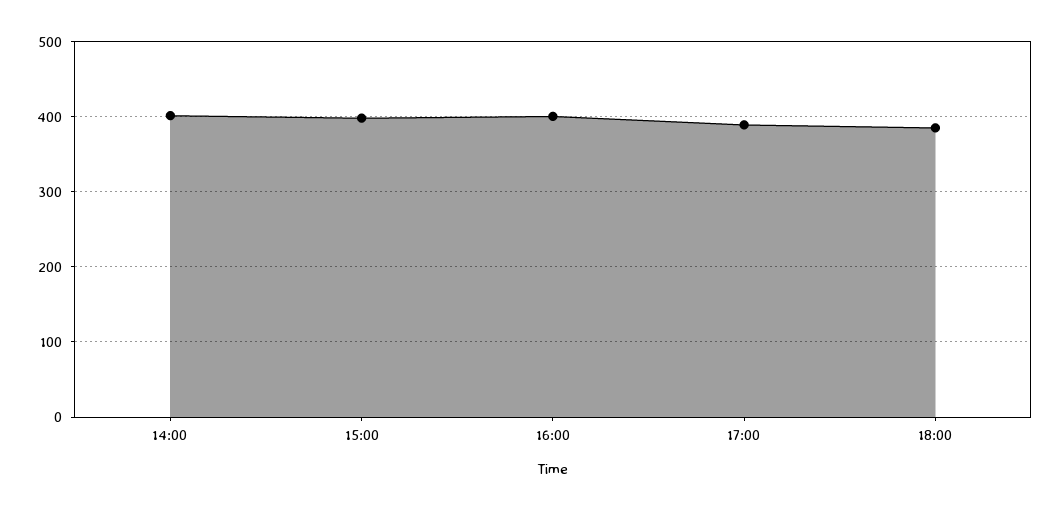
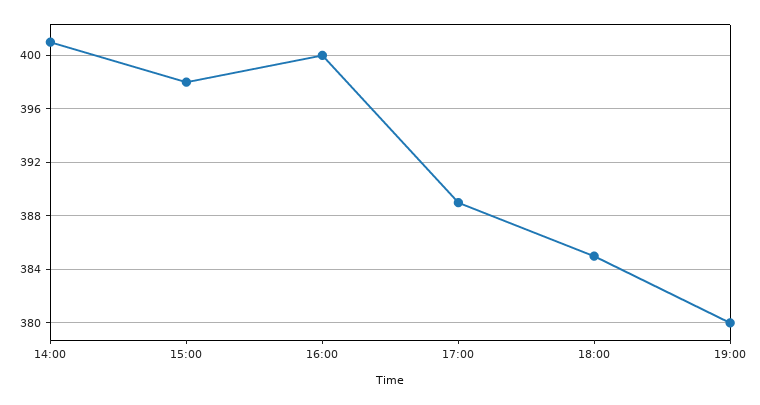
19:00: none -> 380

